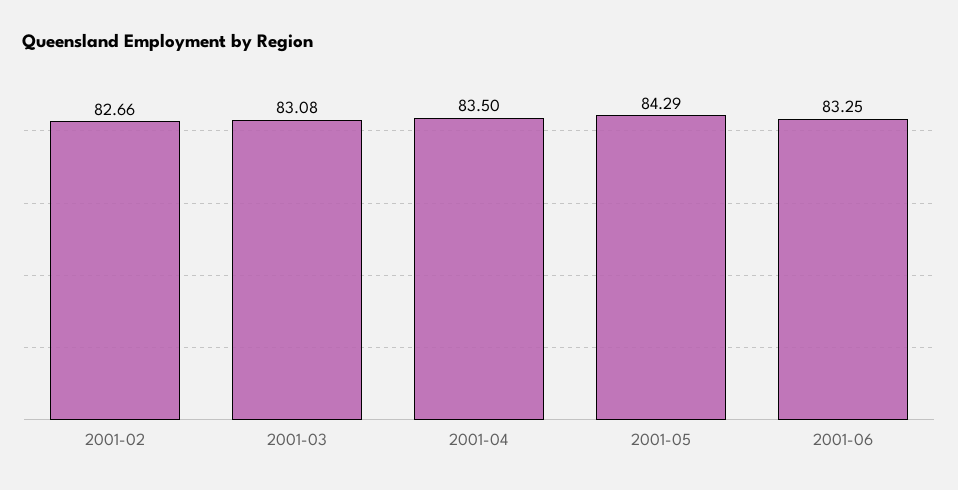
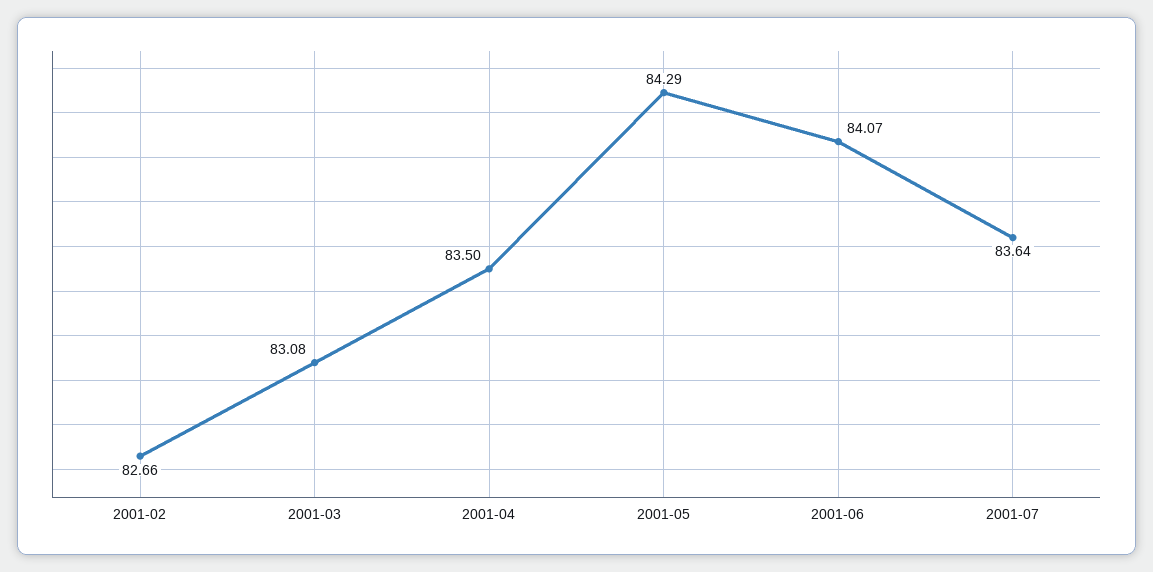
2001-06: 83.25 -> 84.07
2001-07: none -> 83.64

